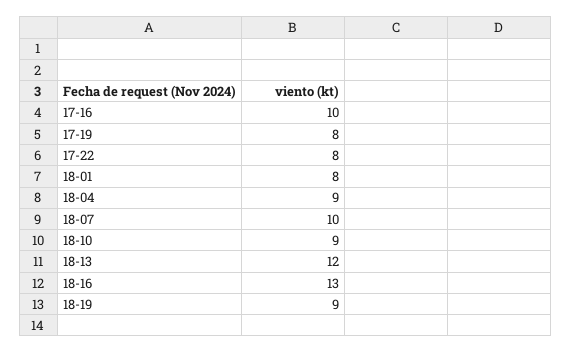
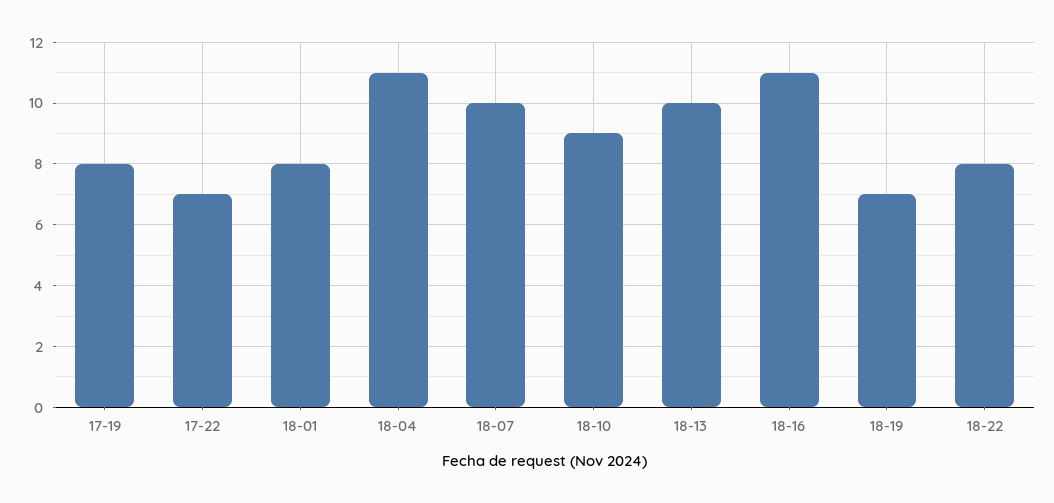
17-16: 10 -> none
17-22: 8 -> 7
18-04: 9 -> 11
18-13: 12 -> 10
18-16: 13 -> 11
18-19: 9 -> 7
18-22: none -> 8

